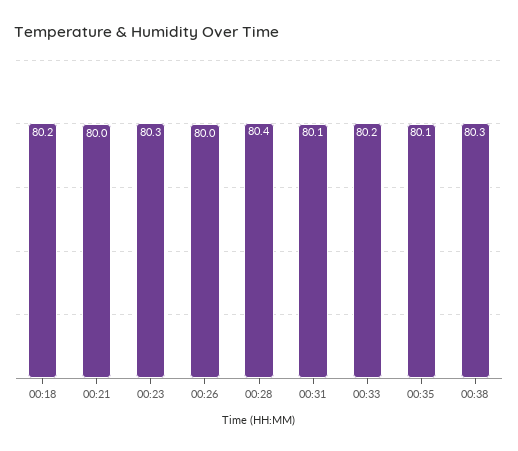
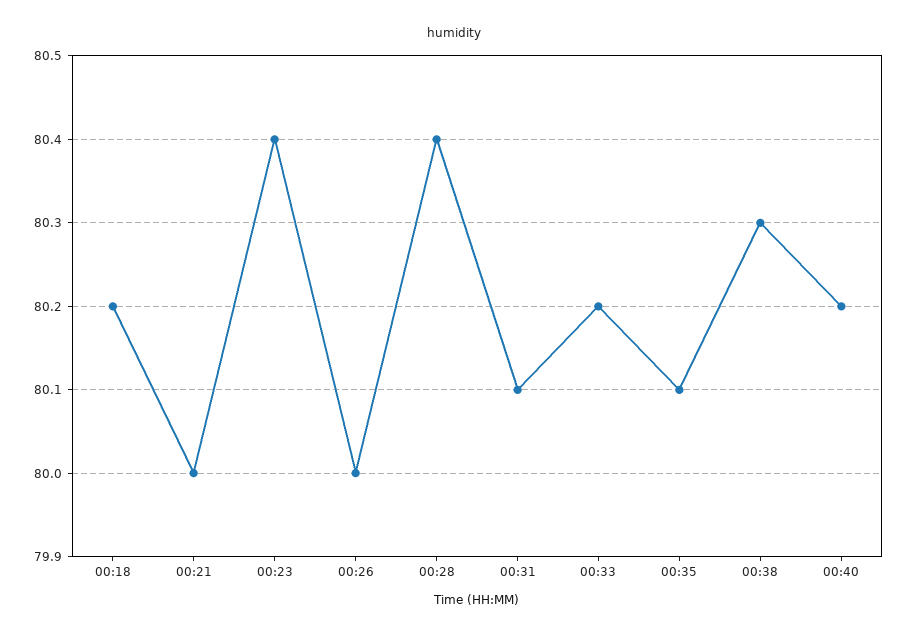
00:23: 80.3 -> 80.4
00:40: none -> 80.2

